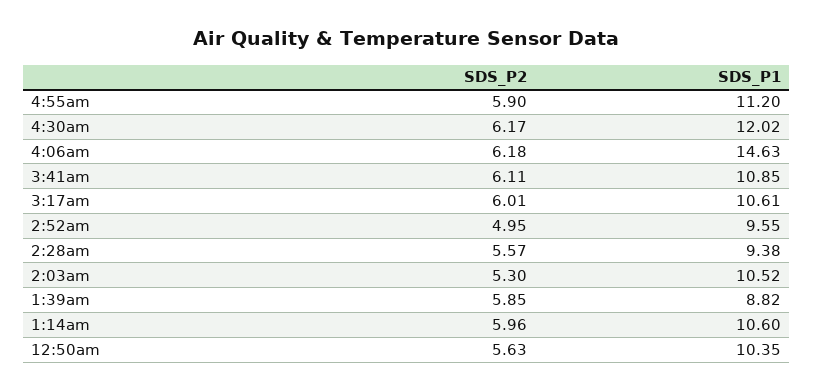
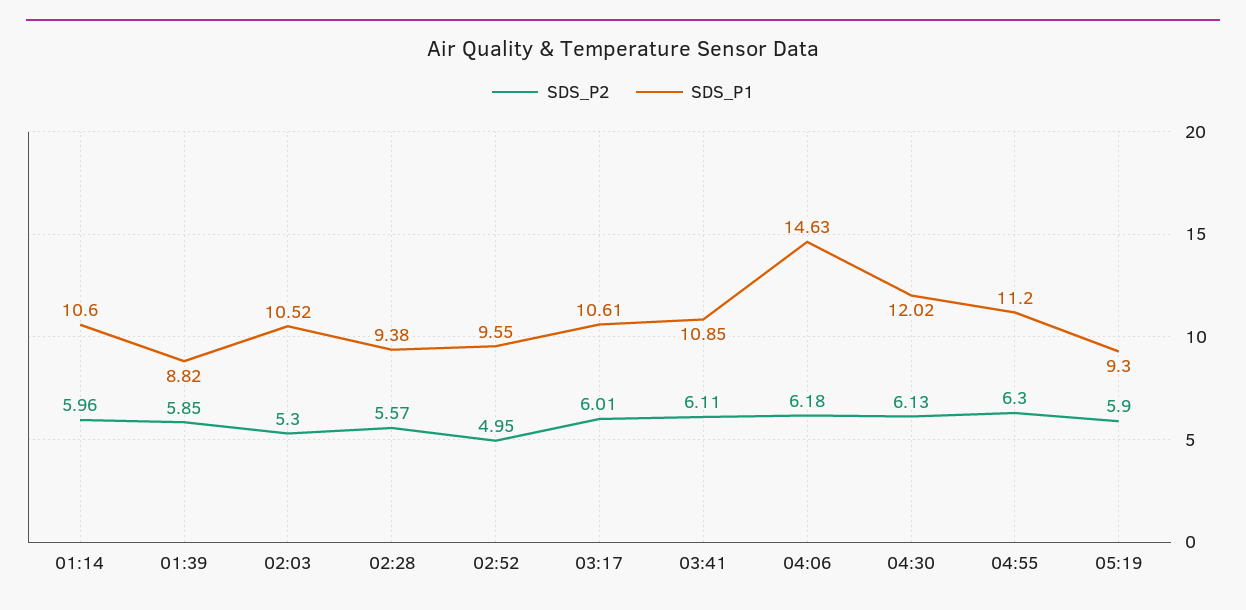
SDS_P2, 4:55am: 5.9 -> 6.3
SDS_P2, 4:30am: 6.17 -> 6.13
SDS_P2, 12:50am: 5.63 -> none
SDS_P1, 12:50am: 10.35 -> none
SDS_P2, 05:19: none -> 5.9
SDS_P1, 05:19: none -> 9.3

